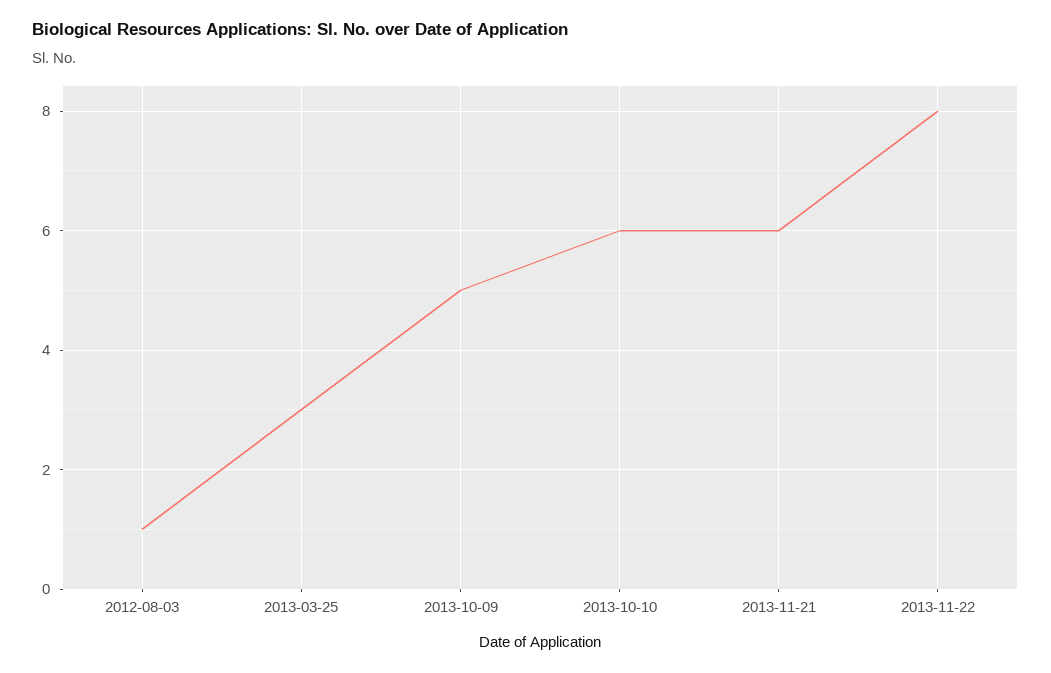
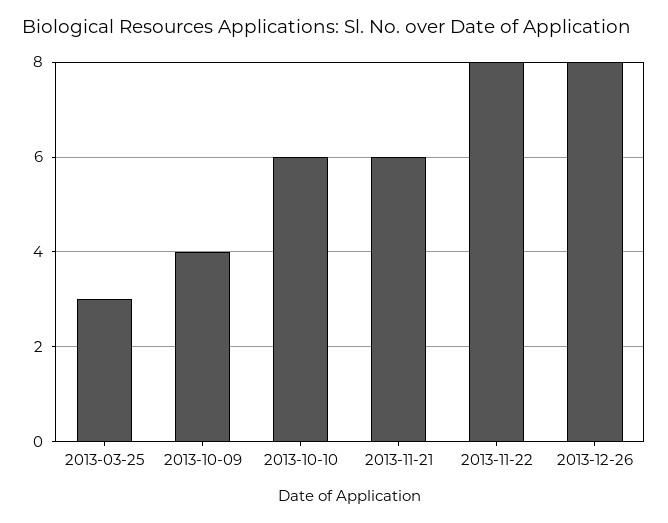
2012-08-03: 1 -> none
2013-10-09: 5 -> 4
2013-12-26: none -> 8

